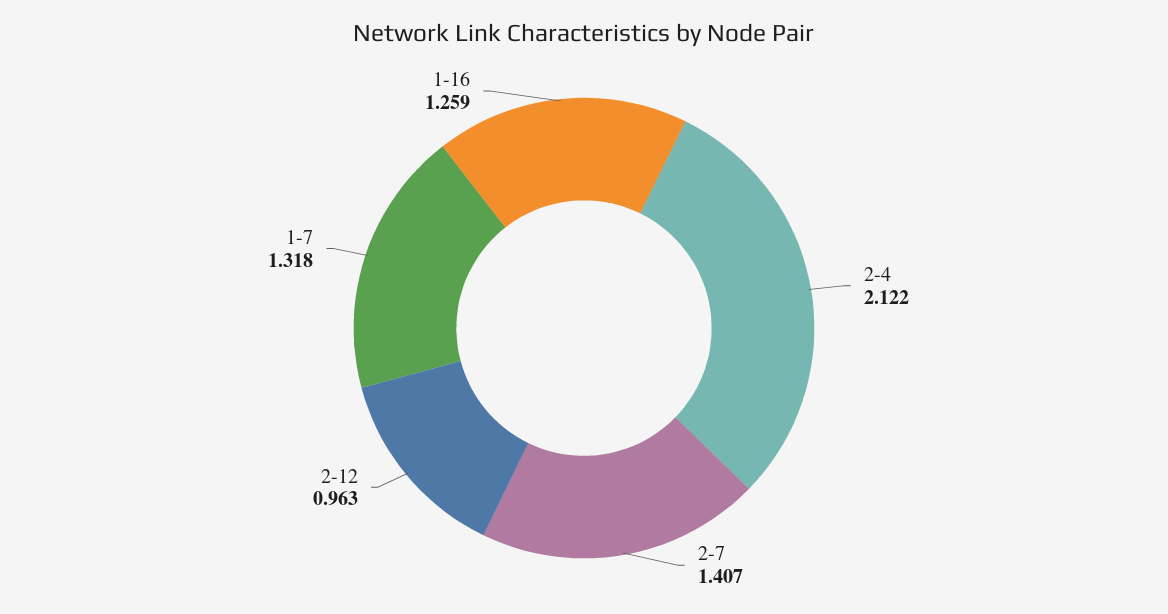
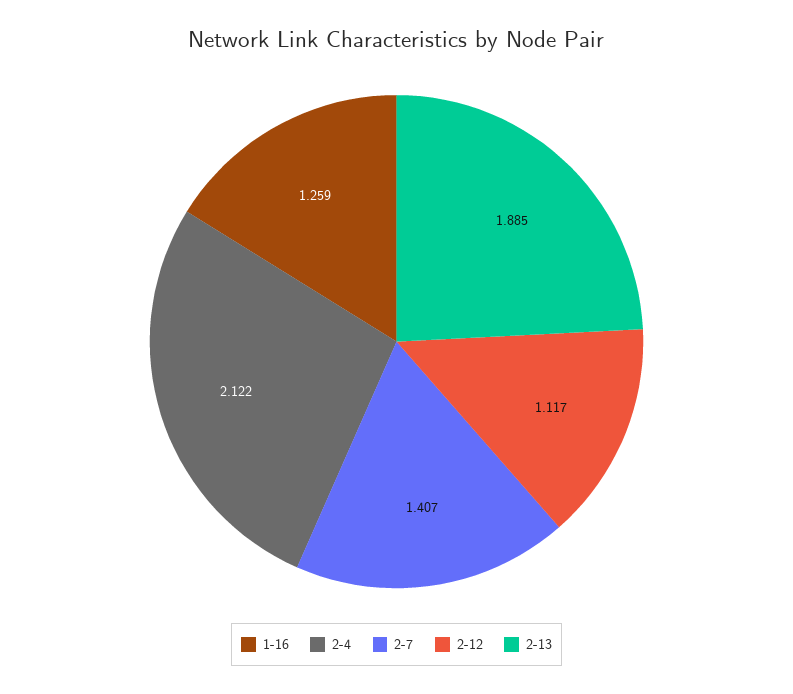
2-12: 0.963 -> 1.117
1-7: 1.318 -> none
2-13: none -> 1.885

